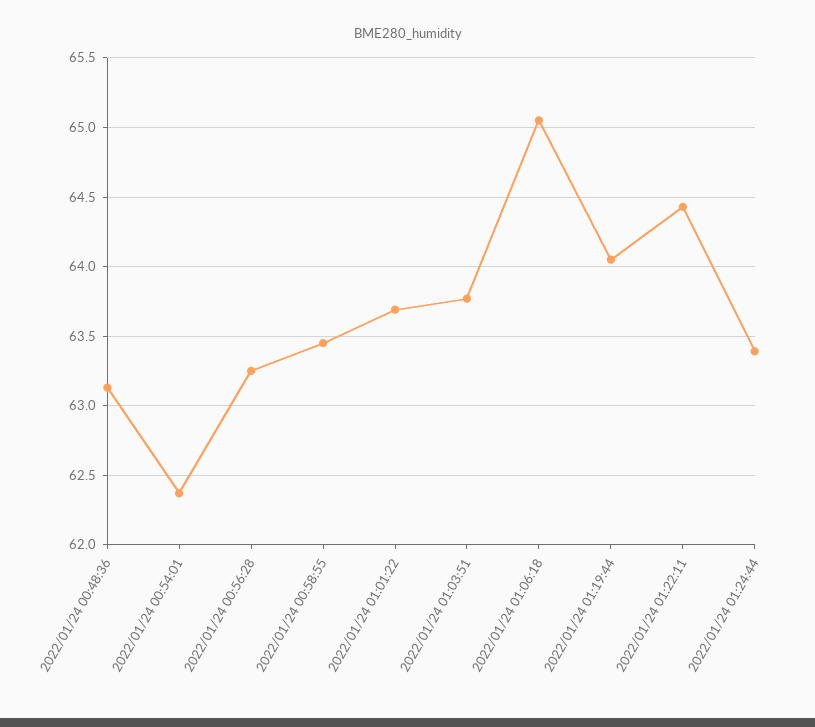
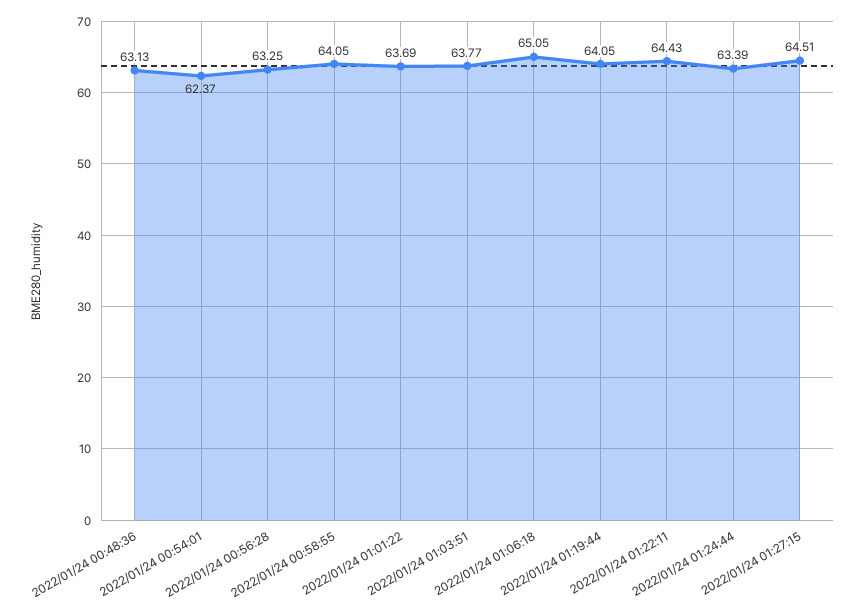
2022/01/24 00:58:55: 63.45 -> 64.05
2022/01/24 01:27:15: none -> 64.51

